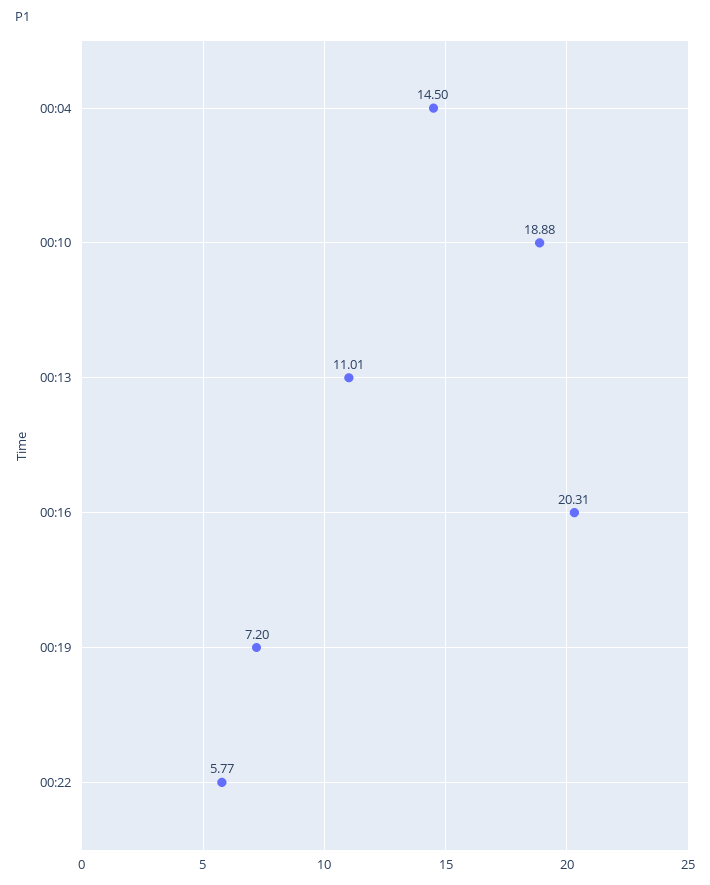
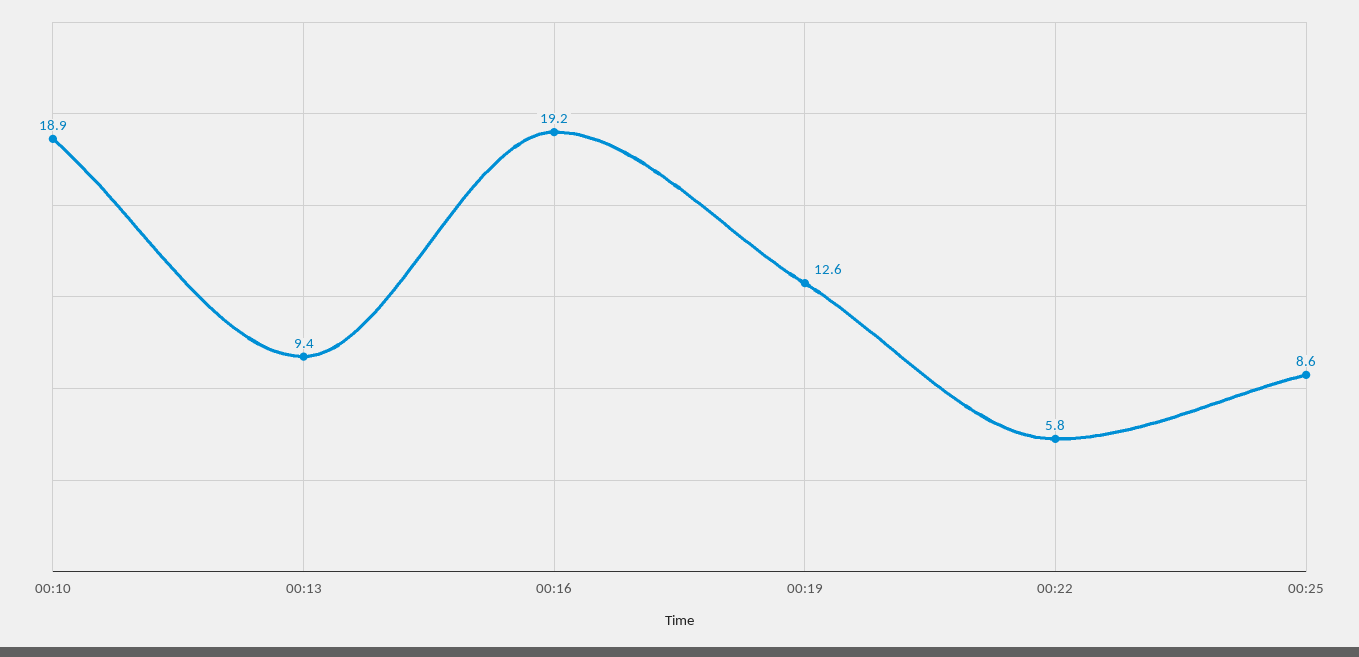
00:04: 14.5 -> none
00:13: 11.01 -> 9.4
00:16: 20.31 -> 19.2
00:19: 7.2 -> 12.6
00:25: none -> 8.6

